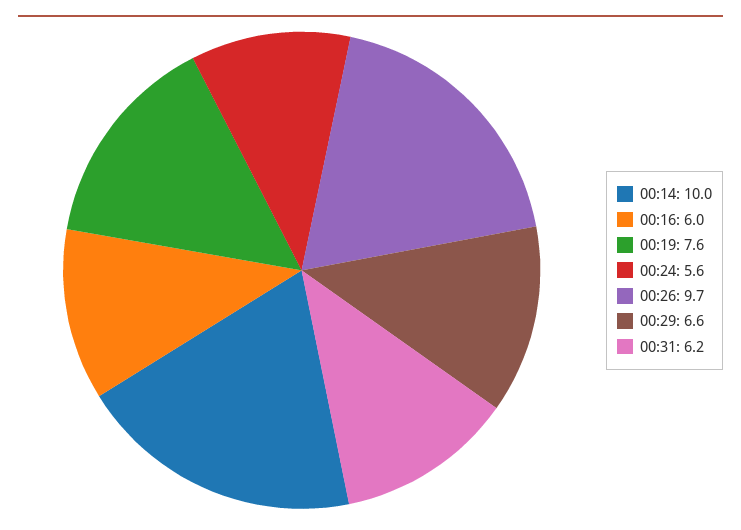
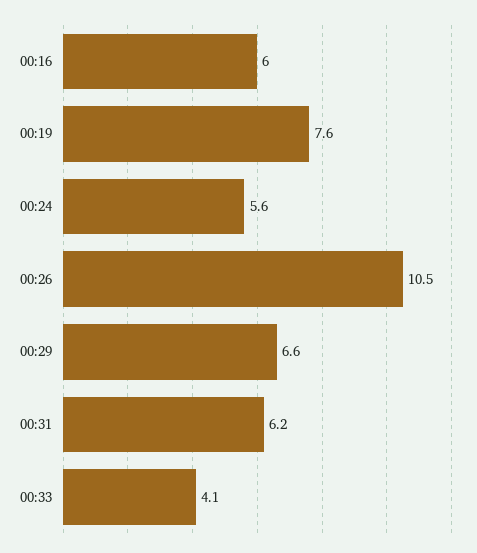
00:14: 10 -> none
00:26: 9.7 -> 10.5
00:33: none -> 4.1

